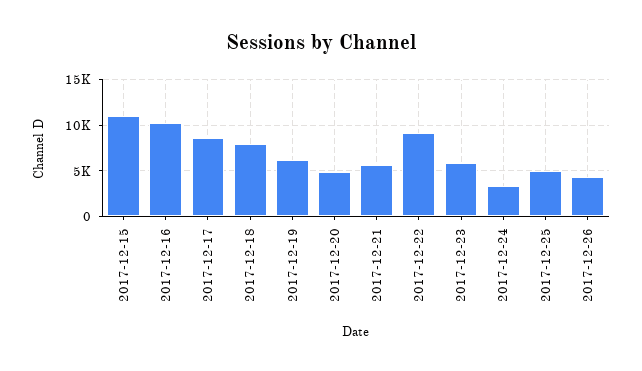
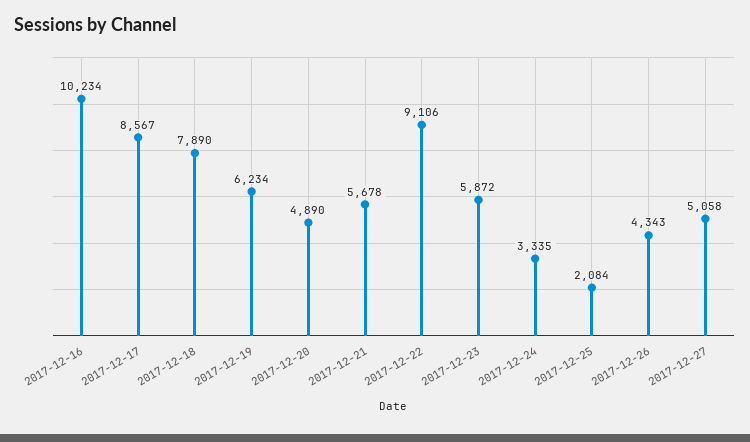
2017-12-15: 11000 -> none
2017-12-25: 5000 -> 2084
2017-12-27: none -> 5058

